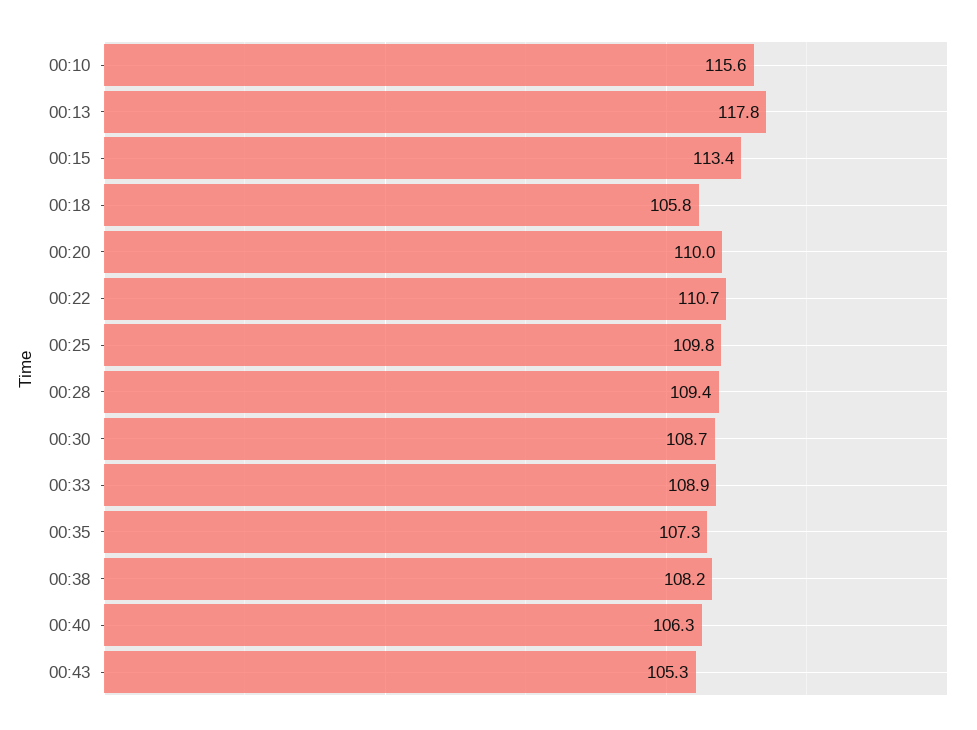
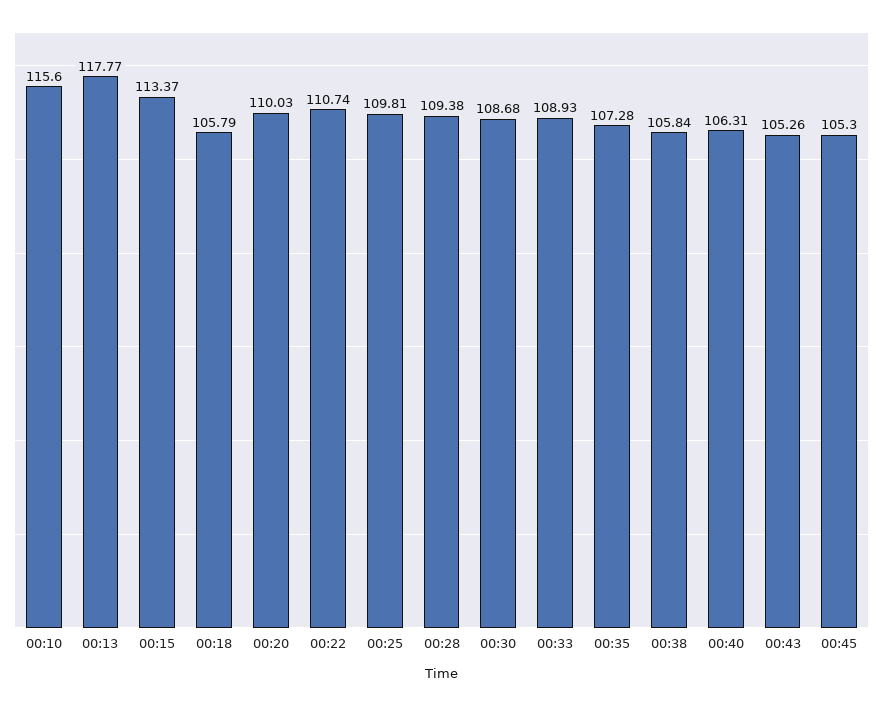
00:38: 108.2 -> 105.84
00:45: none -> 105.3

